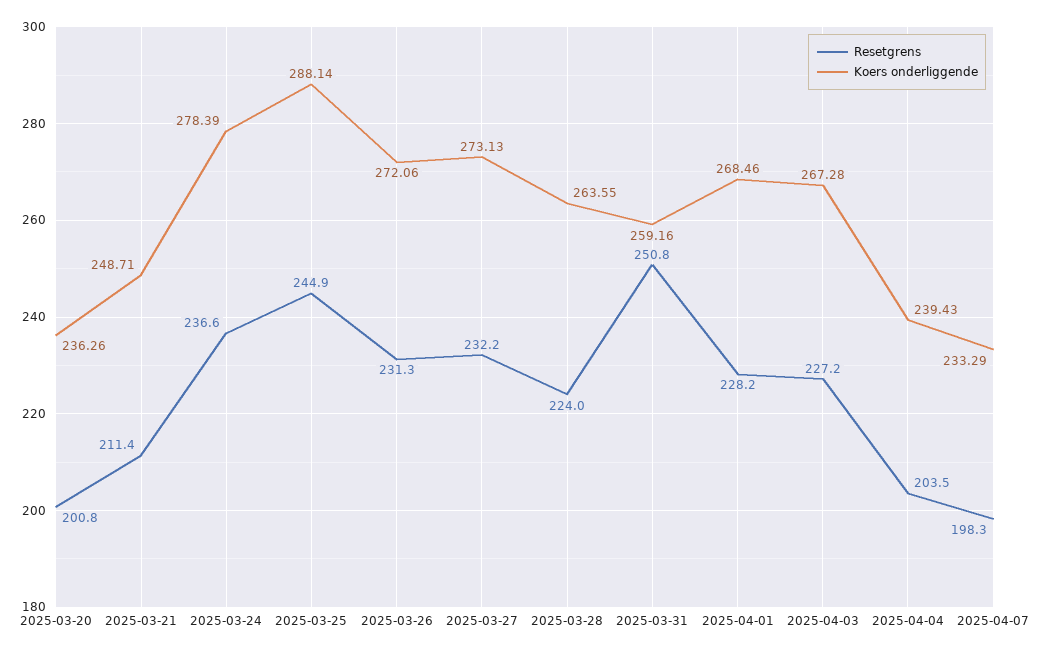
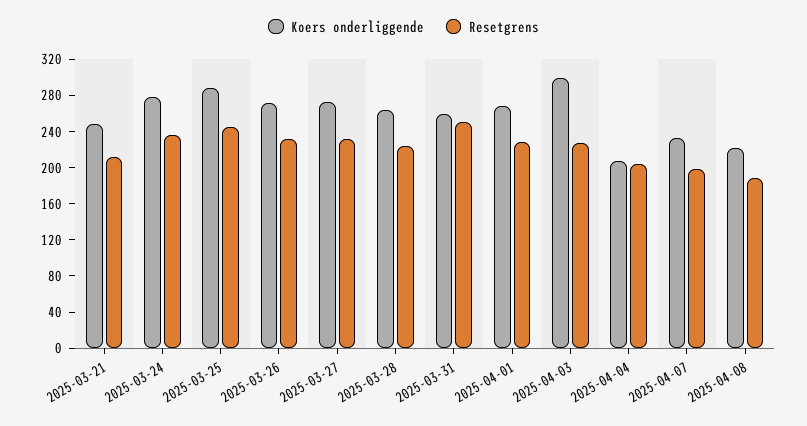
Resetgrens, 2025-03-20: 200.8 -> none
Koers onderliggende, 2025-03-20: 236.26 -> none
Koers onderliggende, 2025-04-03: 267.28 -> 300
Koers onderliggende, 2025-04-04: 239.43 -> 210
Koers onderliggende, 2025-04-08: none -> 220
Resetgrens, 2025-04-08: none -> 190

